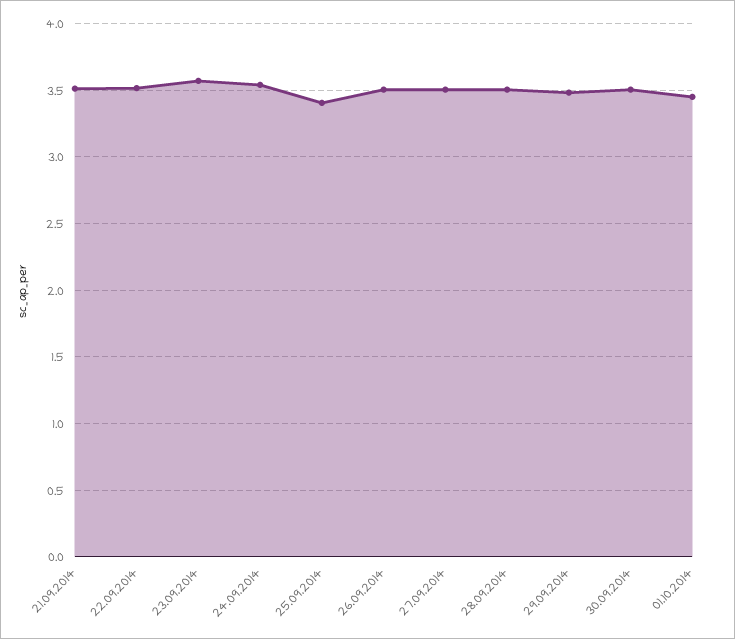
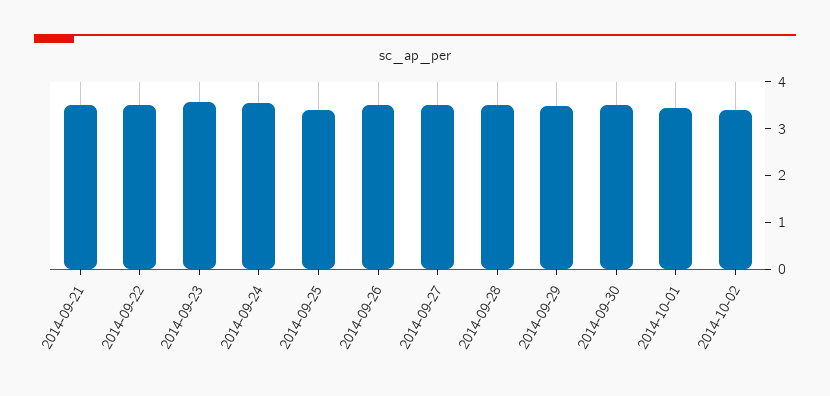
2014-10-02: none -> 3.4

